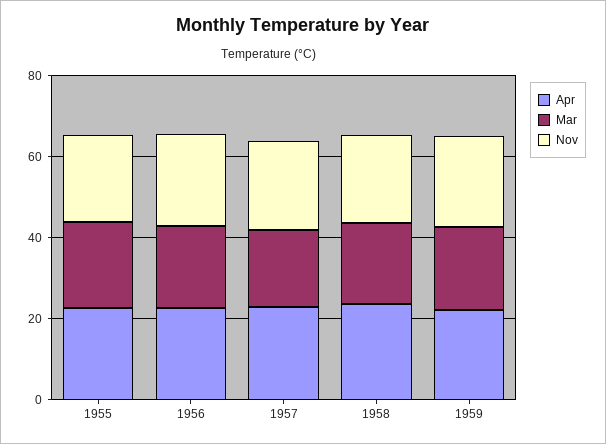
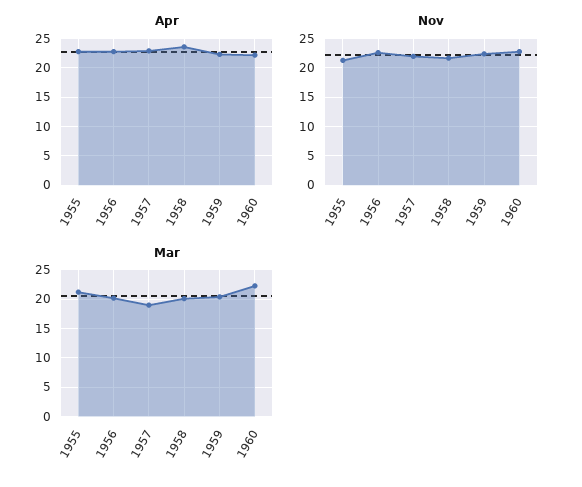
Apr, 1960: none -> 22.5
Nov, 1960: none -> 22.5
Mar, 1960: none -> 22.5

